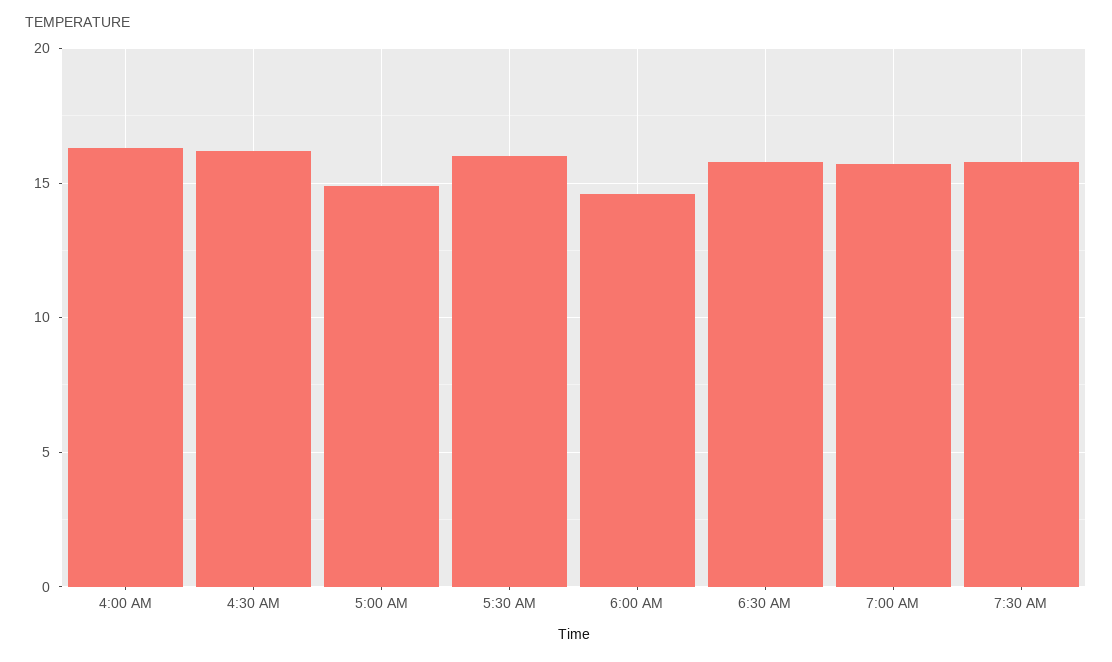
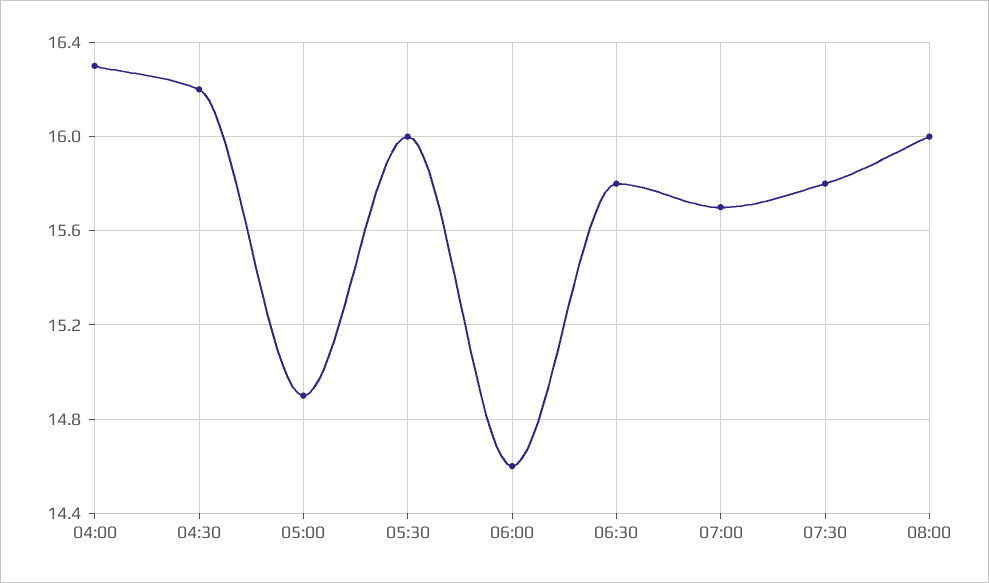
08:00: none -> 16

